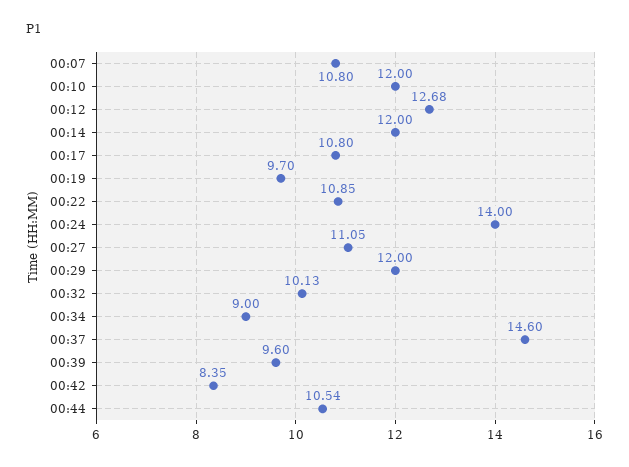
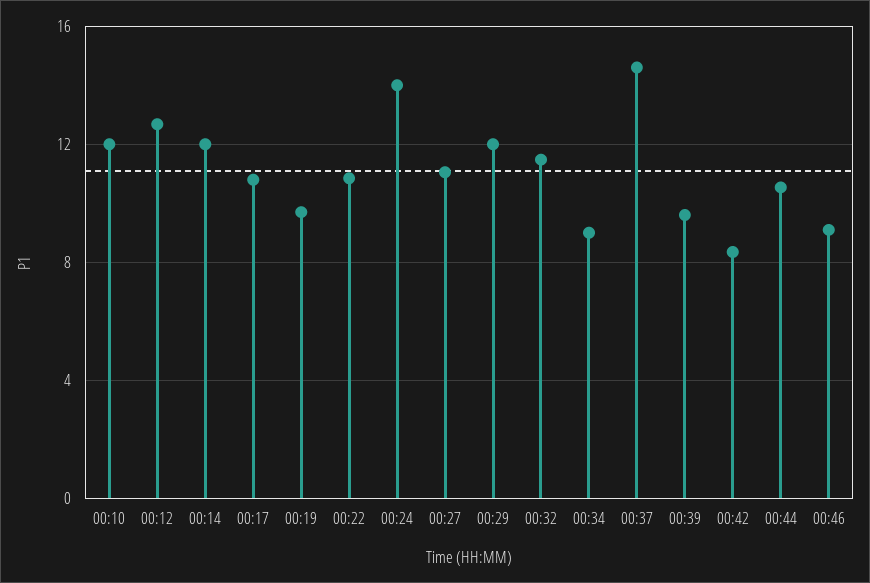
00:07: 10.8 -> none
00:32: 10.13 -> 11.5
00:46: none -> 9

